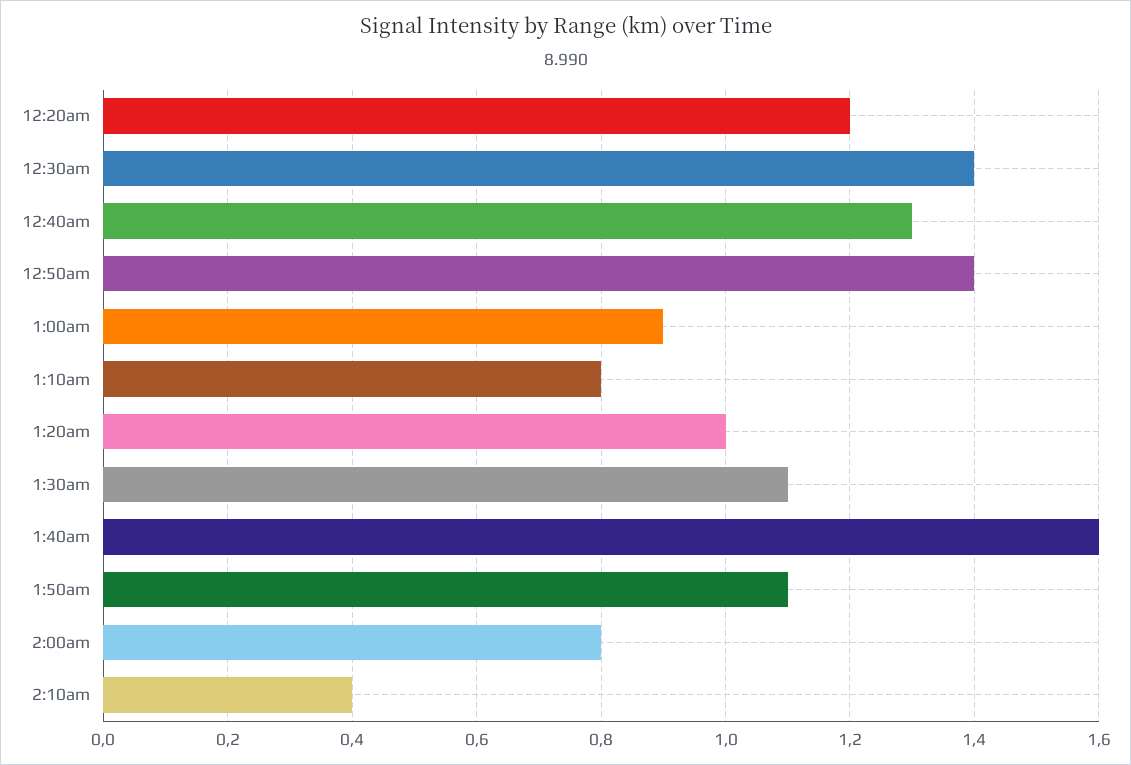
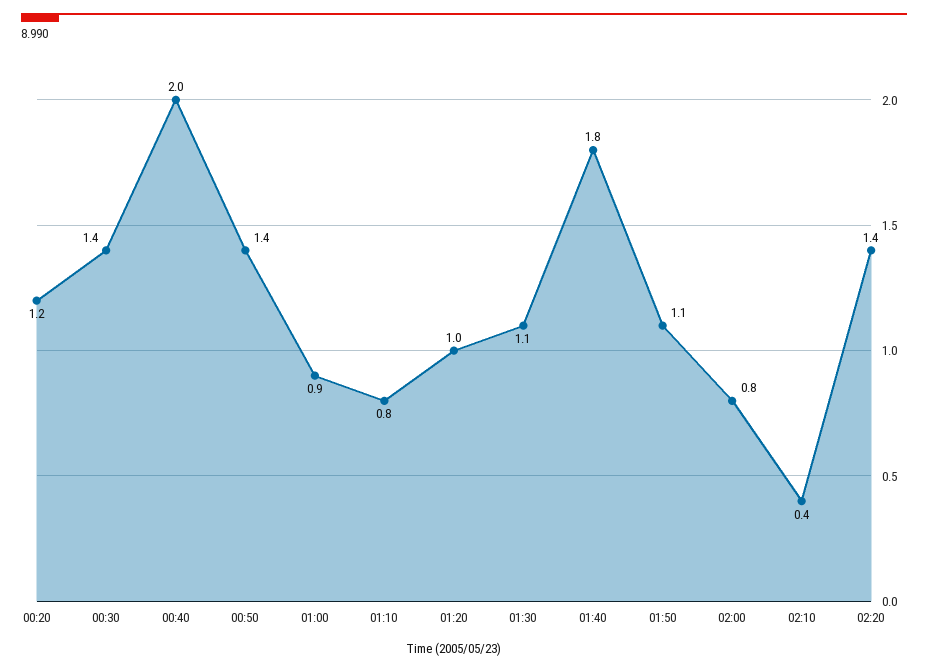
12:40am: 1.3 -> 2
1:40am: 1.6 -> 1.8
02:20: none -> 1.4

